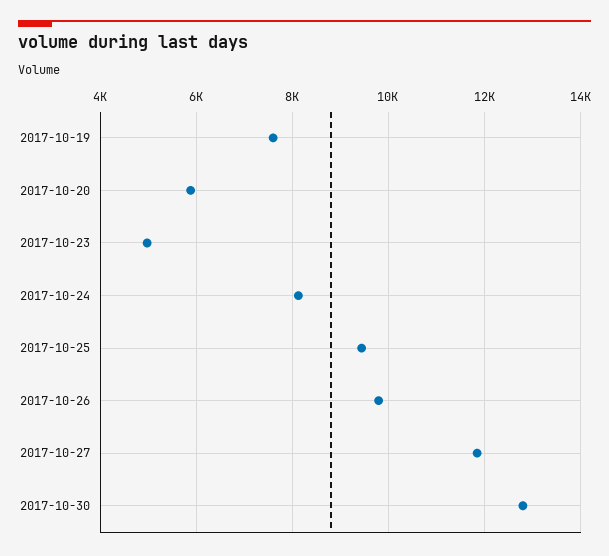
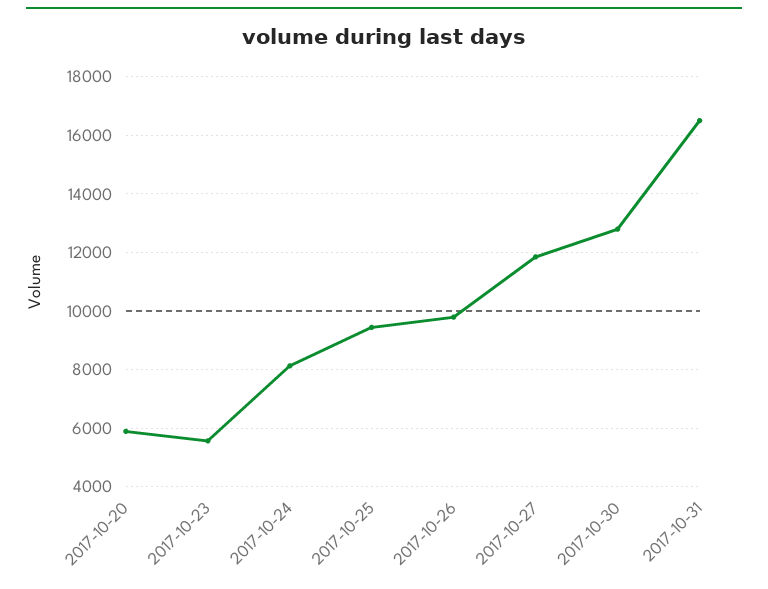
2017-10-19: 7600 -> none
2017-10-23: 5000 -> 5500
2017-10-31: none -> 16500

